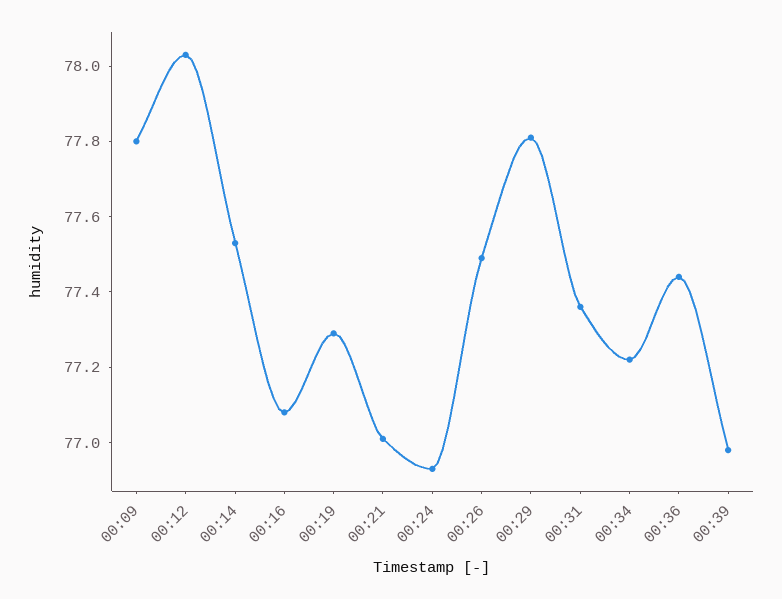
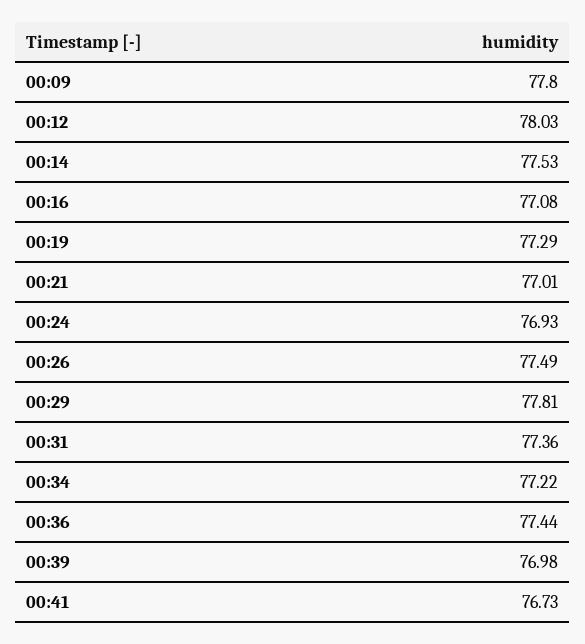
00:41: none -> 76.73

